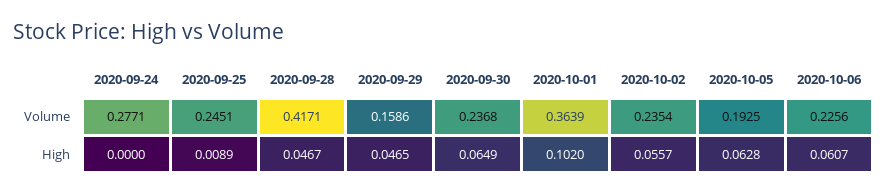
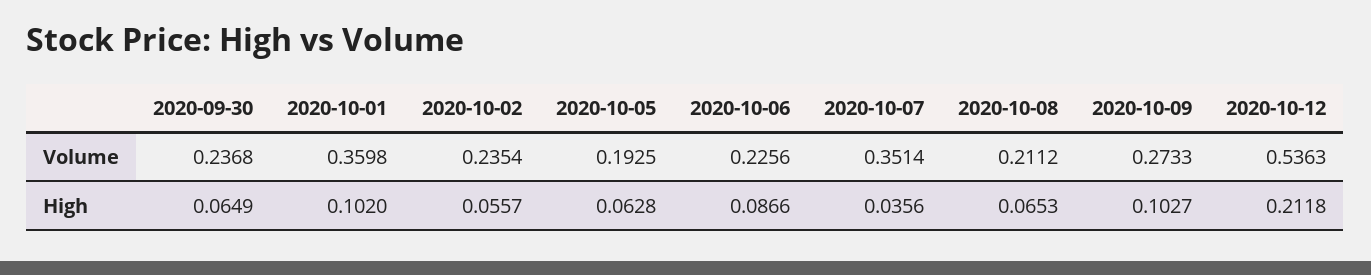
2020-09-24, Volume: 0.2771 -> none
2020-09-25, Volume: 0.2451 -> none
2020-09-28, Volume: 0.4171 -> none
2020-09-29, Volume: 0.1586 -> none
2020-10-01, Volume: 0.3639 -> 0.3598
2020-09-24, High: 0 -> none
2020-09-25, High: 0.0089 -> none
2020-09-28, High: 0.0467 -> none
2020-09-29, High: 0.0465 -> none
2020-10-06, High: 0.0607 -> 0.0866
2020-10-07, Volume: none -> 0.3514
2020-10-08, Volume: none -> 0.2112
2020-10-09, Volume: none -> 0.2733
2020-10-12, Volume: none -> 0.5363
2020-10-07, High: none -> 0.0356
2020-10-08, High: none -> 0.0653
2020-10-09, High: none -> 0.1027
2020-10-12, High: none -> 0.2118

